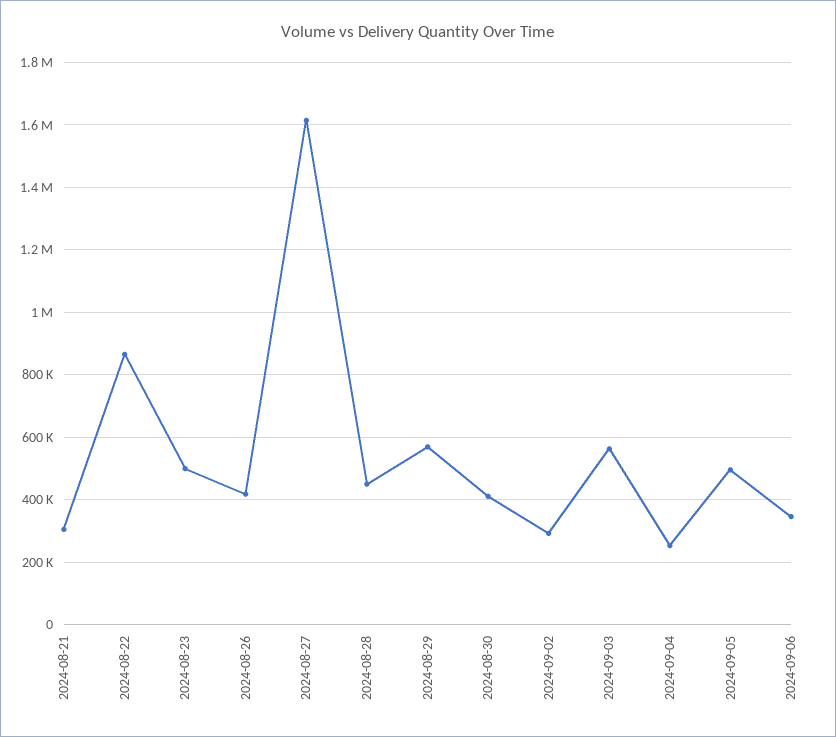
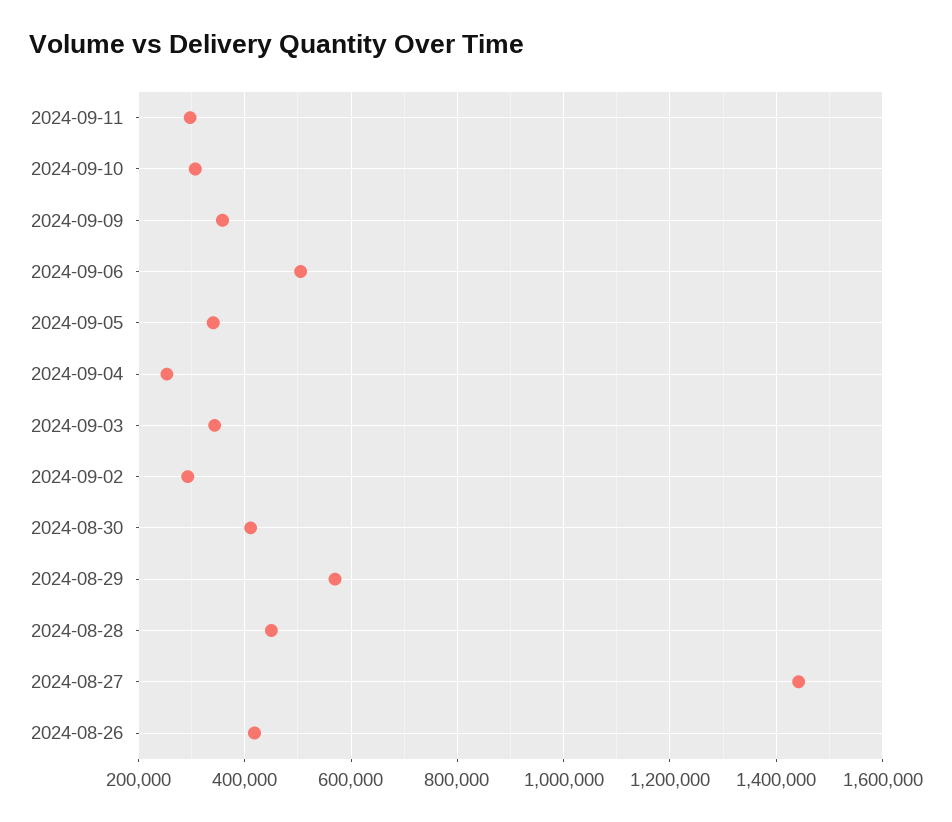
2024-08-21: 300000 -> none
2024-08-22: 860000 -> none
2024-08-23: 500000 -> none
2024-08-27: 1620000 -> 1440000
2024-09-03: 560000 -> 340000
2024-09-05: 500000 -> 340000
2024-09-06: 340000 -> 500000
2024-09-11: none -> 300000
2024-09-10: none -> 300000
2024-09-09: none -> 360000

